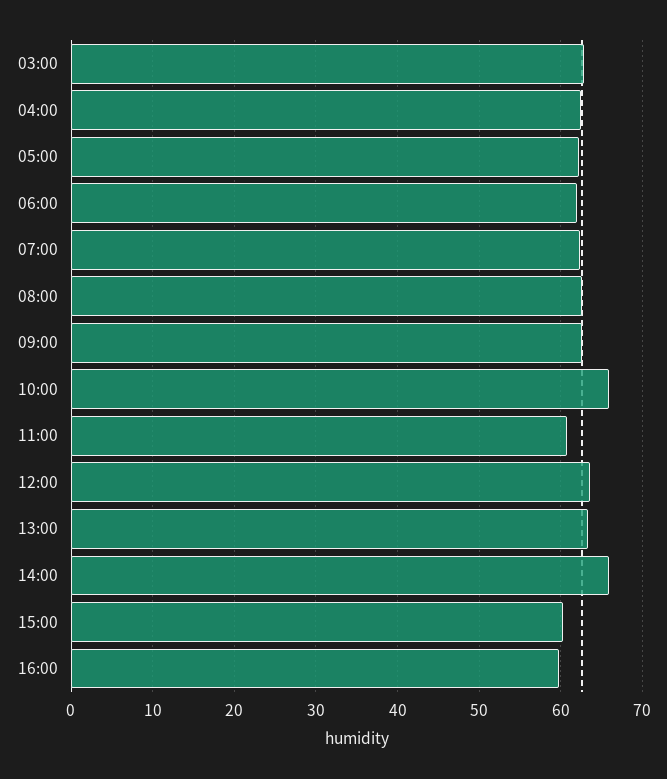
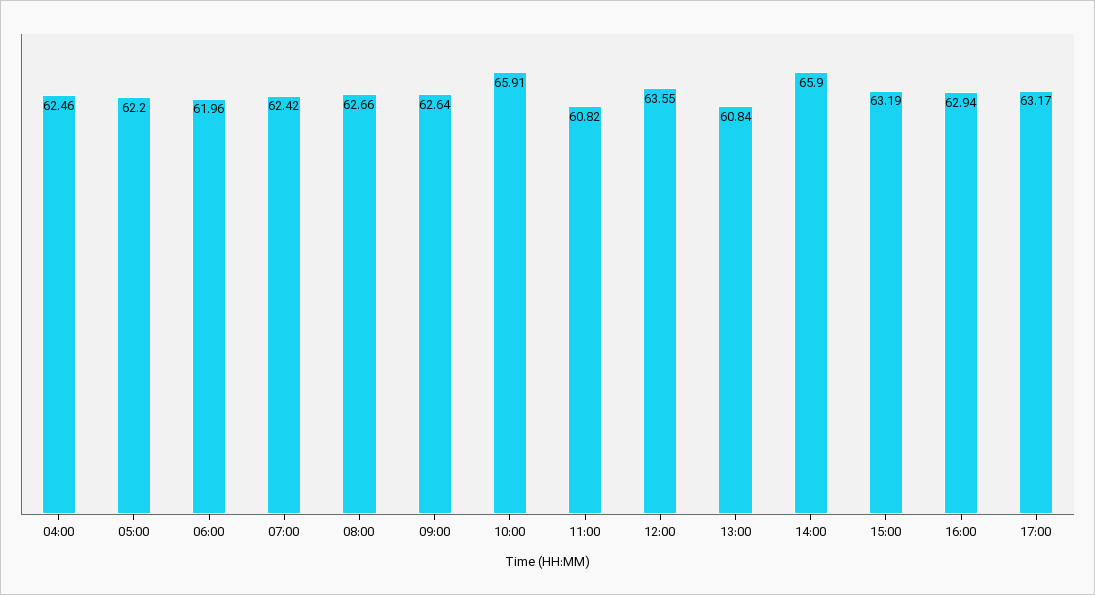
03:00: 63 -> none
13:00: 63 -> 60.84
15:00: 60 -> 63.19
16:00: 60 -> 62.94
17:00: none -> 63.17

